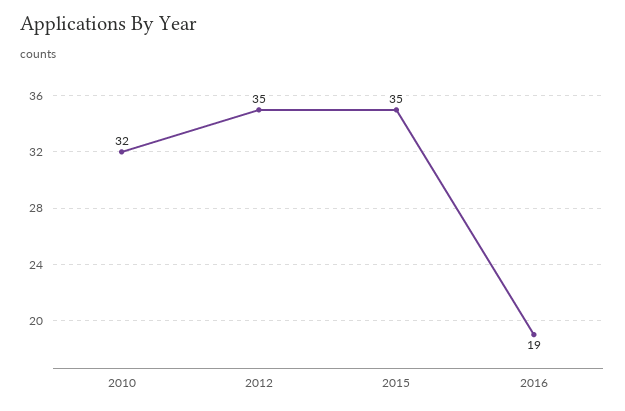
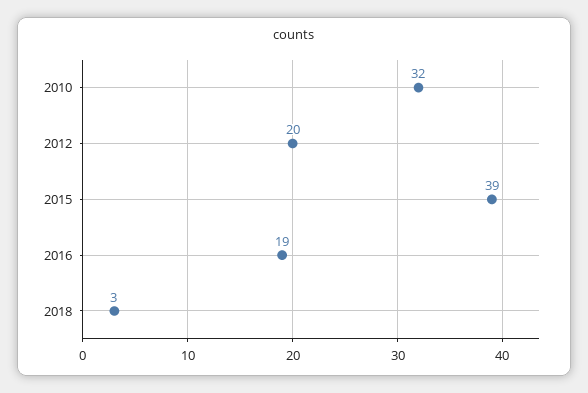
2012: 35 -> 20
2015: 35 -> 39
2018: none -> 3

